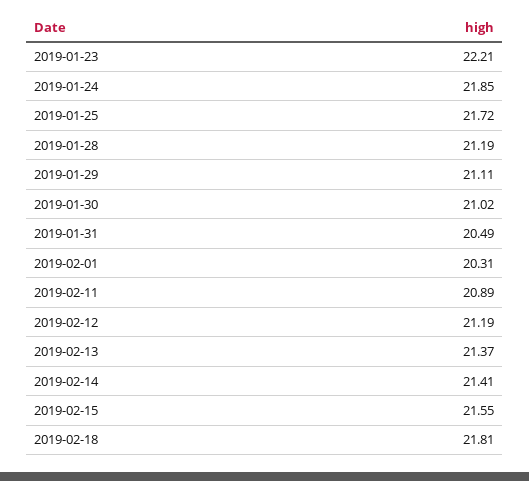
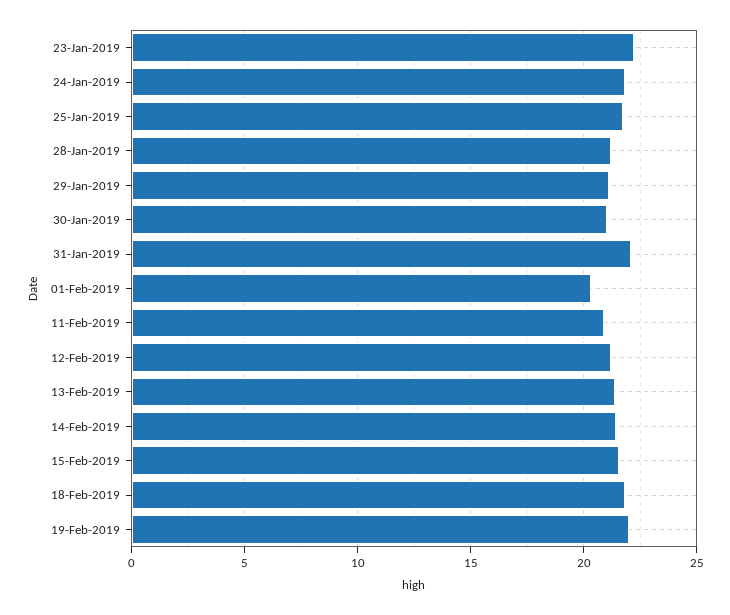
2019-01-31: 20.49 -> 22
19-Feb-2019: none -> 22

